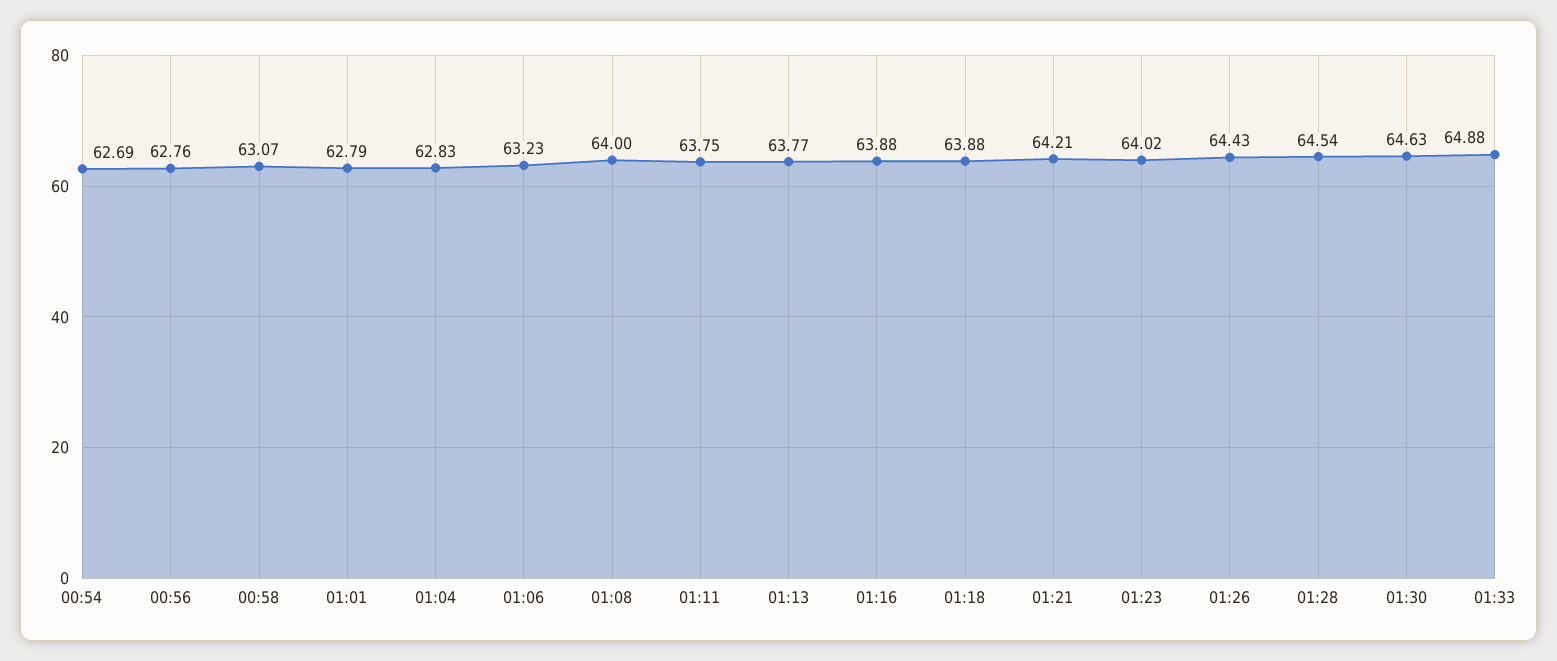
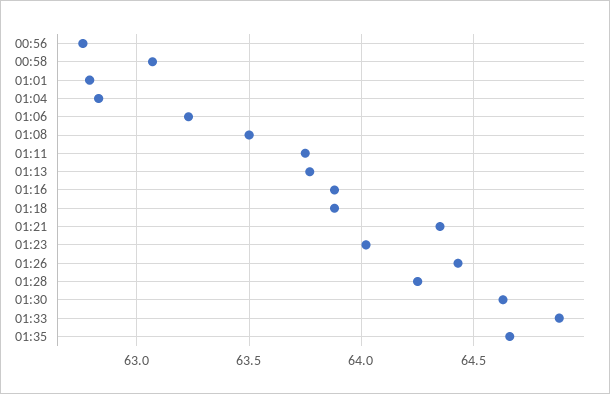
00:54: 62.69 -> none
01:08: 64 -> 63.5
01:21: 64.21 -> 64.35
01:28: 64.54 -> 64.25
01:35: none -> 64.65

